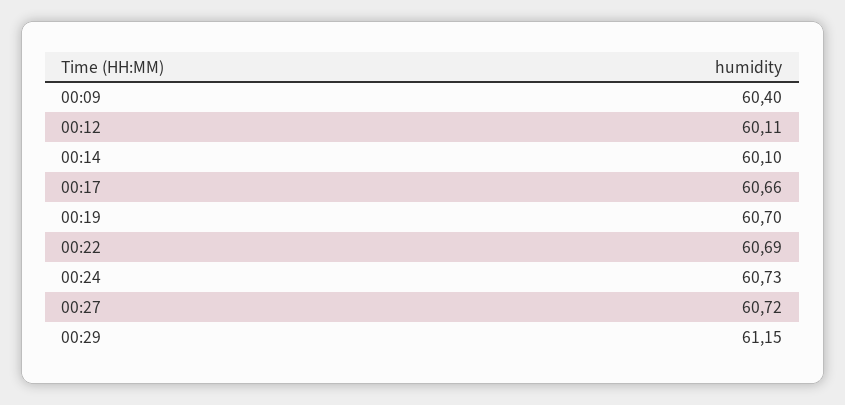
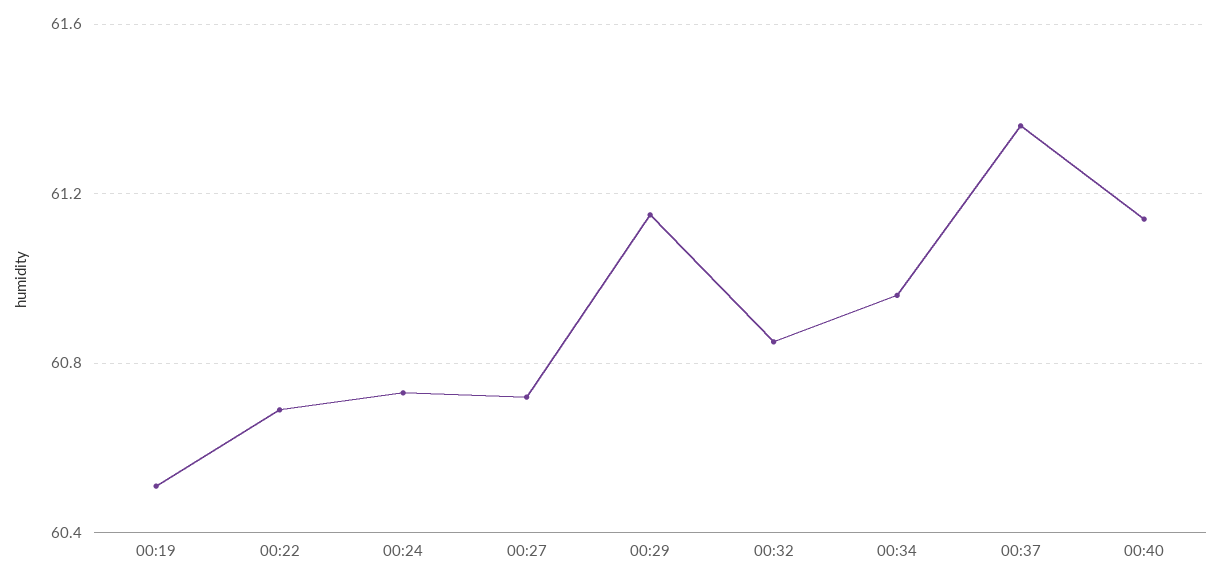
00:09: 60.4 -> none
00:12: 60.11 -> none
00:14: 60.1 -> none
00:17: 60.66 -> none
00:19: 60.7 -> 60.5
00:32: none -> 60.85
00:34: none -> 60.95
00:37: none -> 61.35
00:40: none -> 61.15

